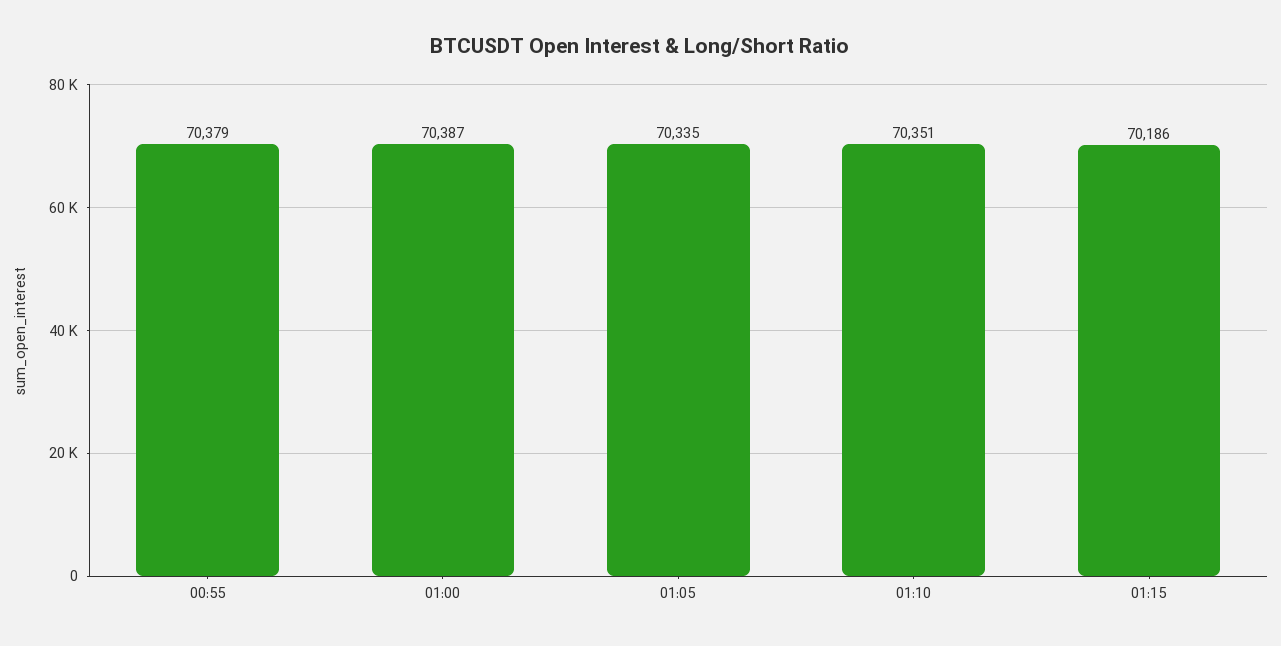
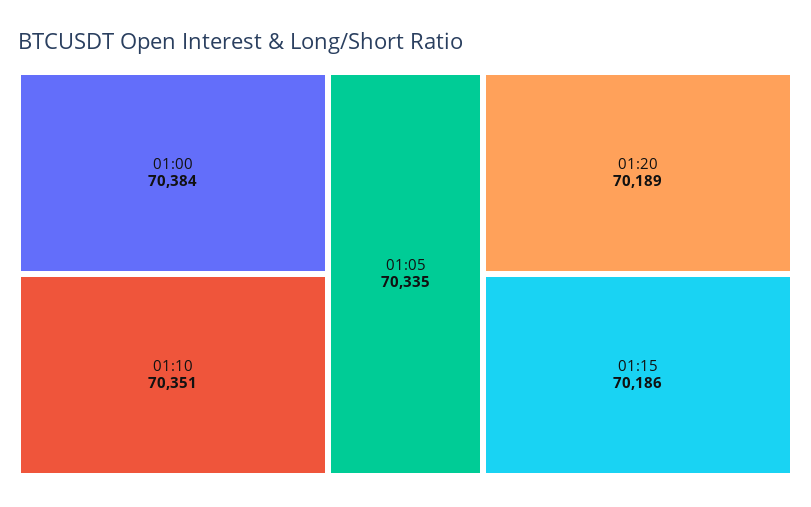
00:55: 70379 -> none
01:00: 70387 -> 70384
01:20: none -> 70189

